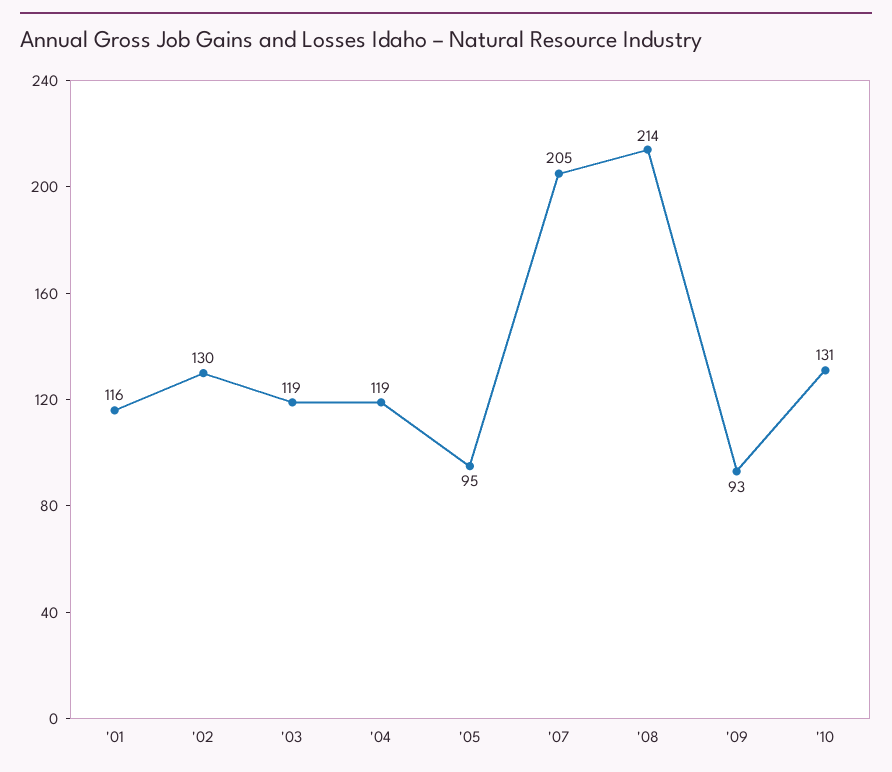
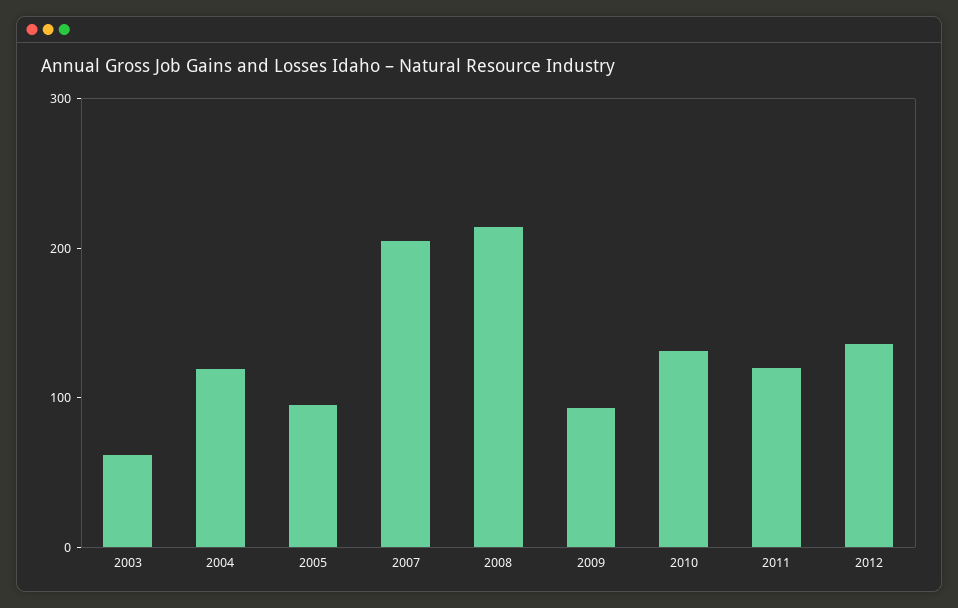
'01: 116 -> none
'02: 130 -> none
'03: 119 -> 60
2011: none -> 120
2012: none -> 140

